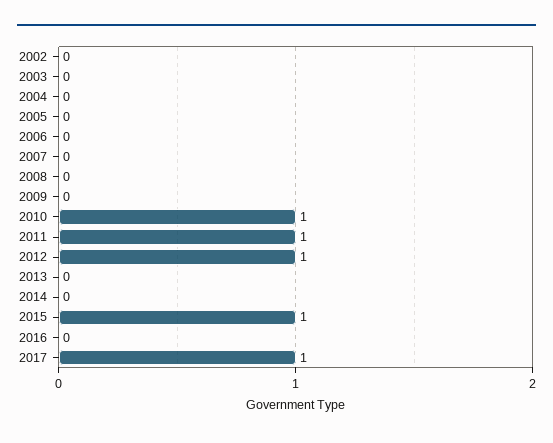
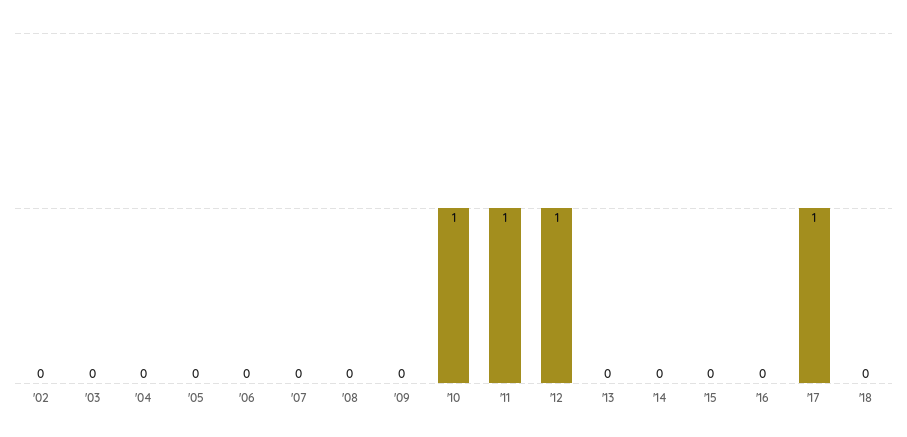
2015: 1 -> 0
'18: none -> 0

